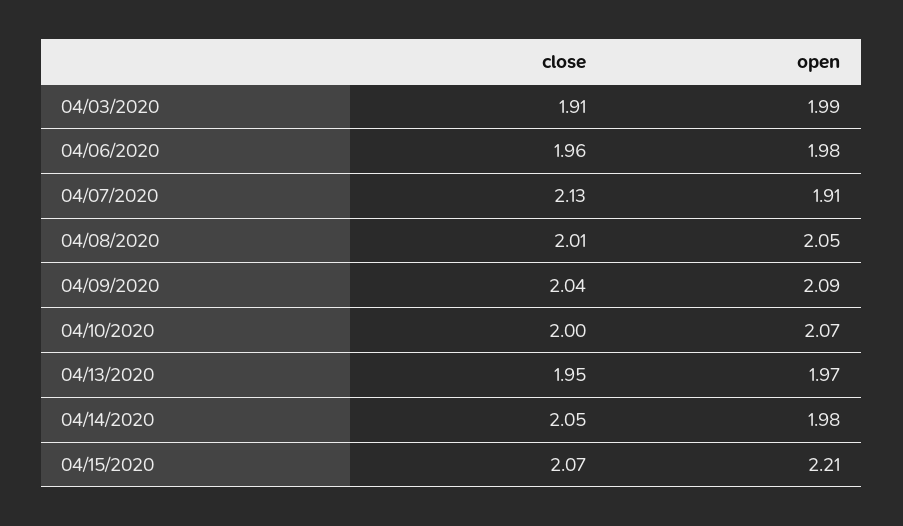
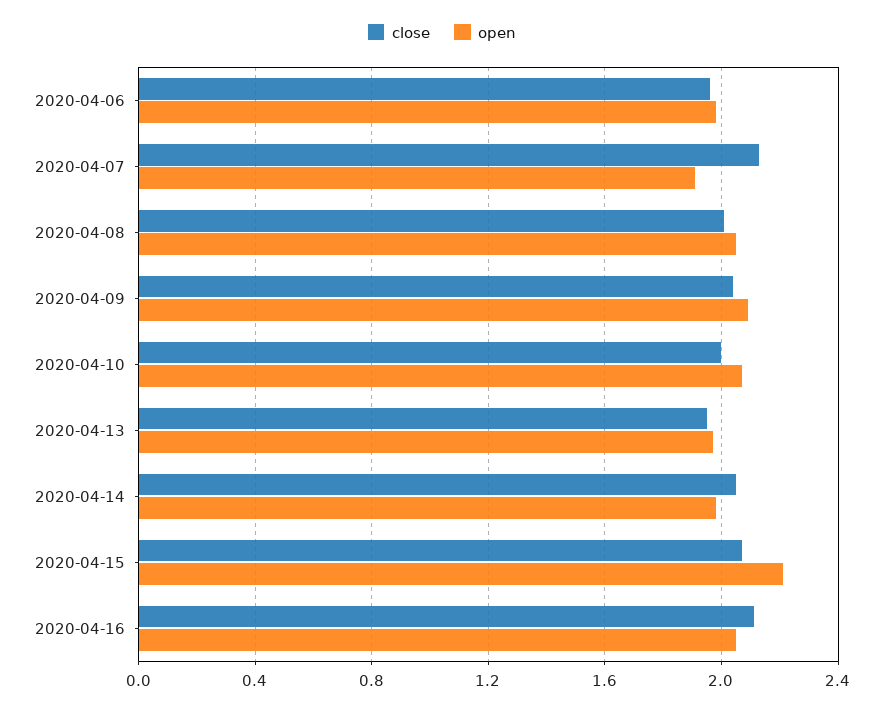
close, 04/03/2020: 1.91 -> none
open, 04/03/2020: 1.99 -> none
close, 2020-04-16: none -> 2.1
open, 2020-04-16: none -> 2.05

